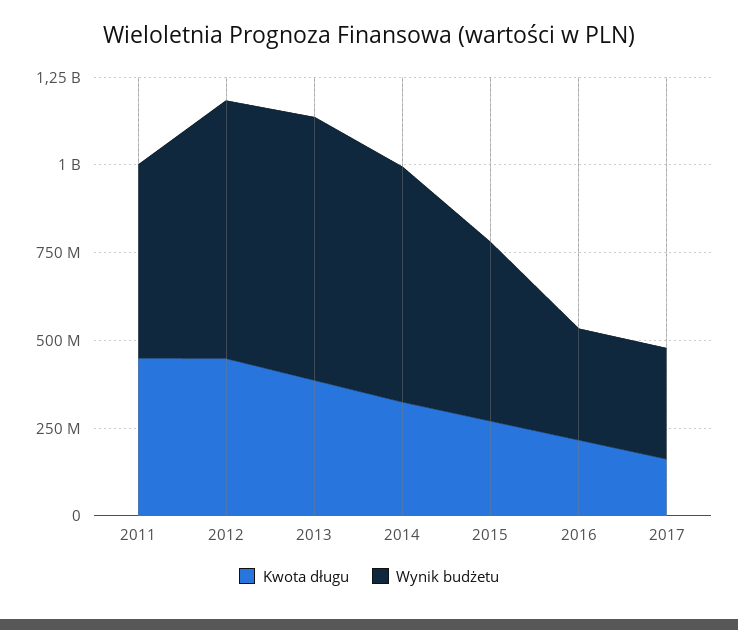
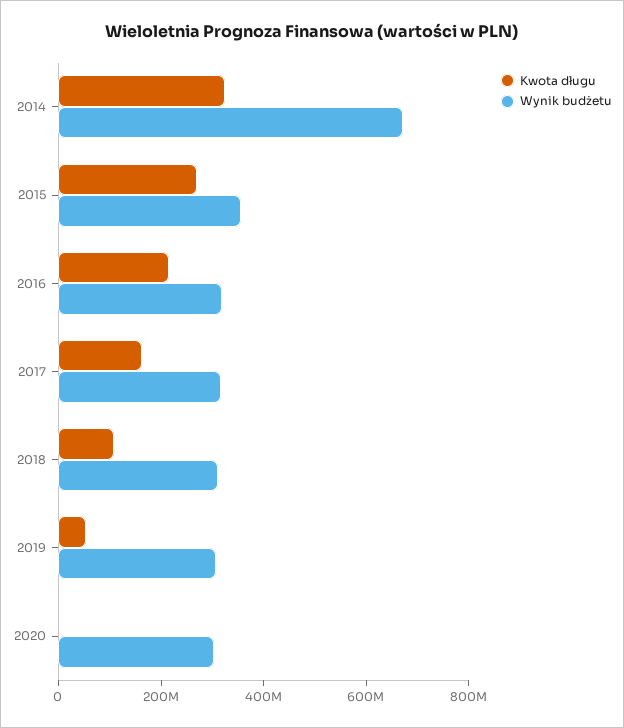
Kwota długu, 2011: 450000000 -> none
Wynik budżetu, 2011: 550000000 -> none
Kwota długu, 2012: 450000000 -> none
Wynik budżetu, 2012: 750000000 -> none
Kwota długu, 2013: 400000000 -> none
Wynik budżetu, 2013: 750000000 -> none
Wynik budżetu, 2015: 500000000 -> 350000000
Kwota długu, 2018: none -> 100000000
Wynik budżetu, 2018: none -> 300000000
Kwota długu, 2019: none -> 50000000
Wynik budżetu, 2019: none -> 300000000
Kwota długu, 2020: none -> 0
Wynik budżetu, 2020: none -> 300000000

